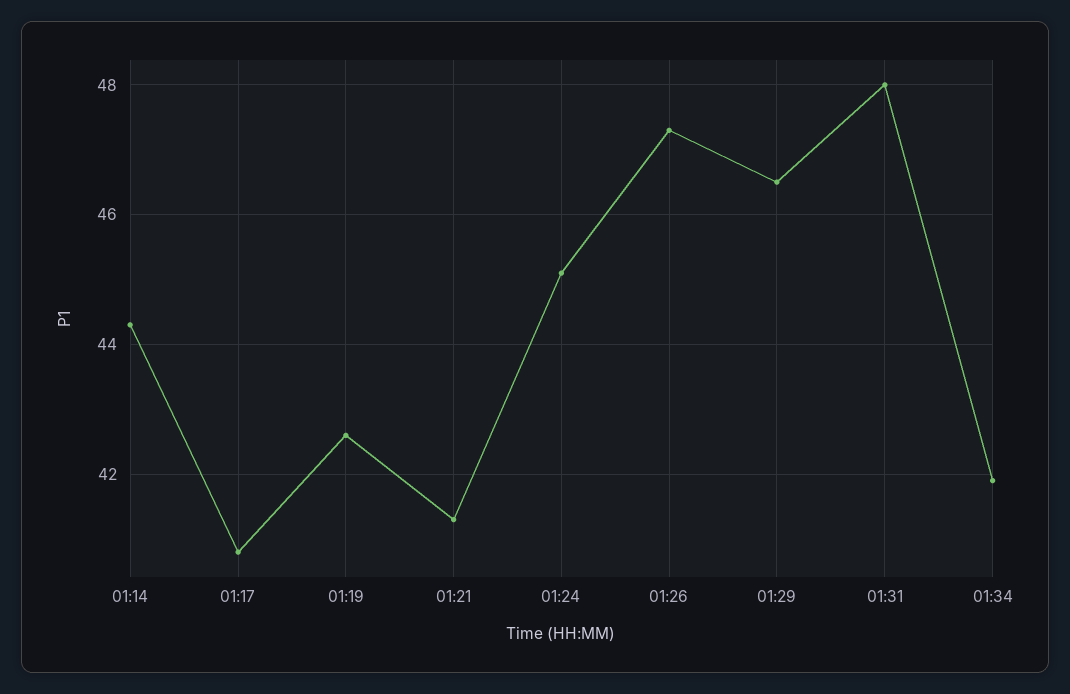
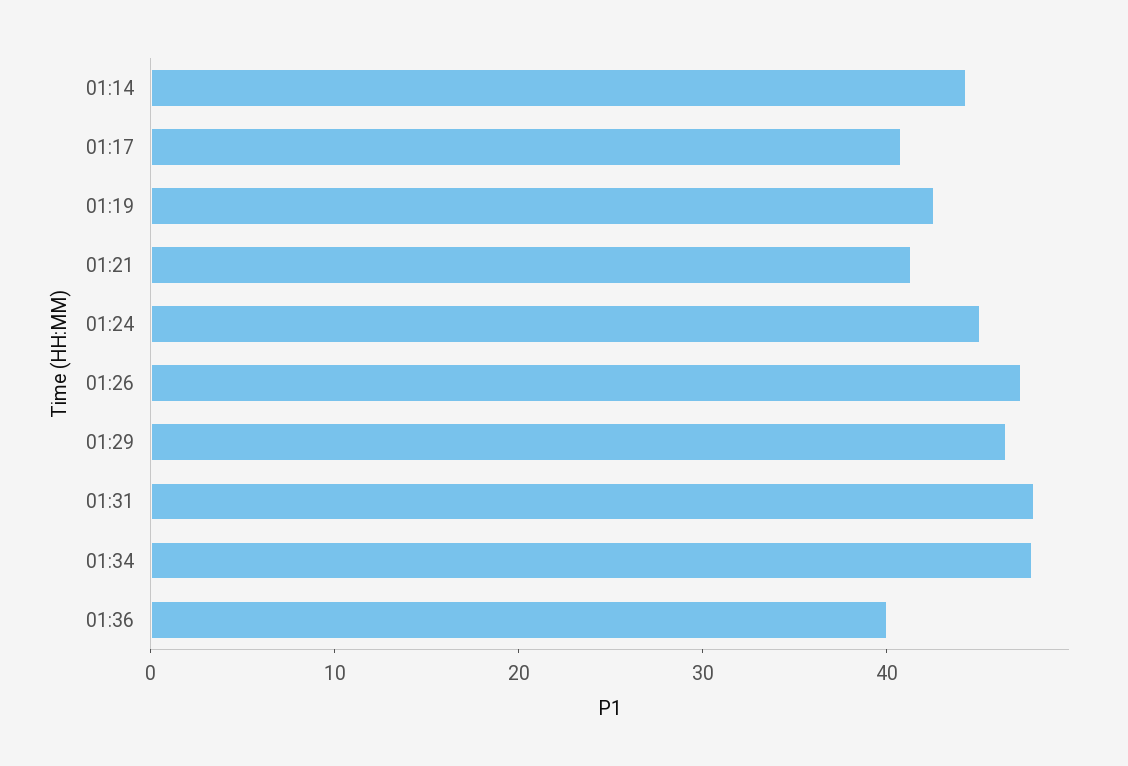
01:34: 42 -> 48
01:36: none -> 40

